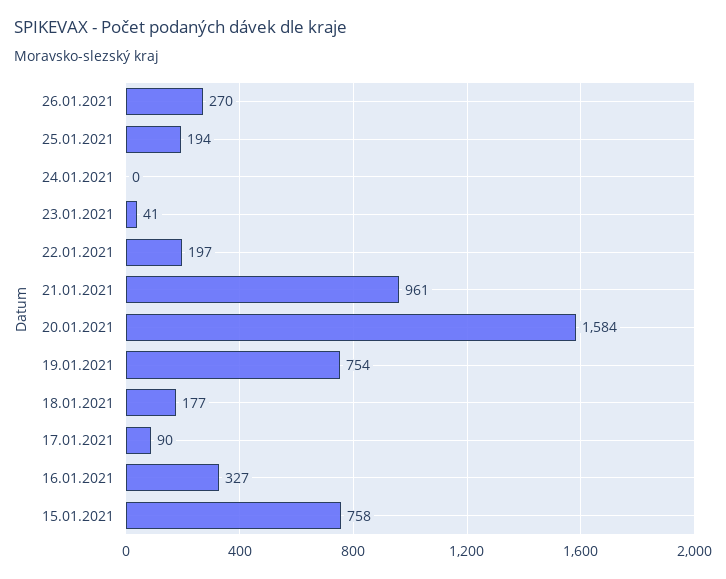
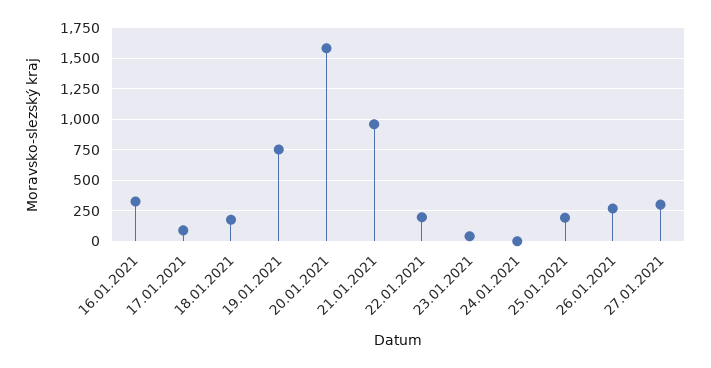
15.01.2021: 758 -> none
27.01.2021: none -> 300

